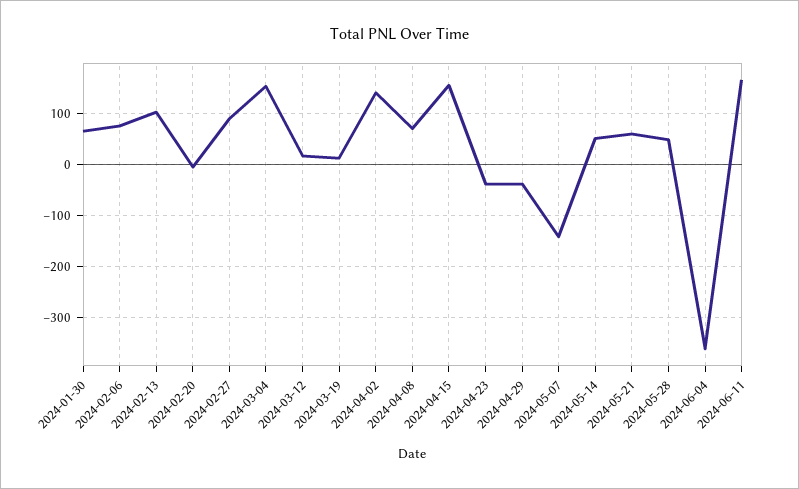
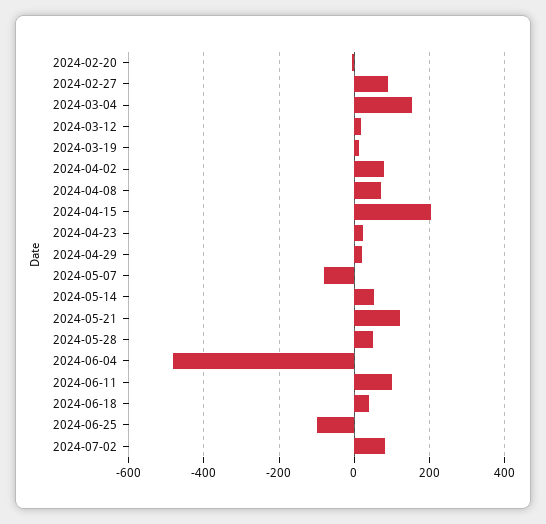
2024-01-30: 60 -> none
2024-02-06: 80 -> none
2024-02-13: 100 -> none
2024-04-02: 140 -> 80
2024-04-15: 160 -> 200
2024-04-23: -40 -> 20
2024-04-29: -40 -> 20
2024-05-07: -140 -> -80
2024-05-21: 60 -> 120
2024-06-04: -360 -> -480
2024-06-11: 160 -> 100
2024-06-18: none -> 40
2024-06-25: none -> -100
2024-07-02: none -> 80

